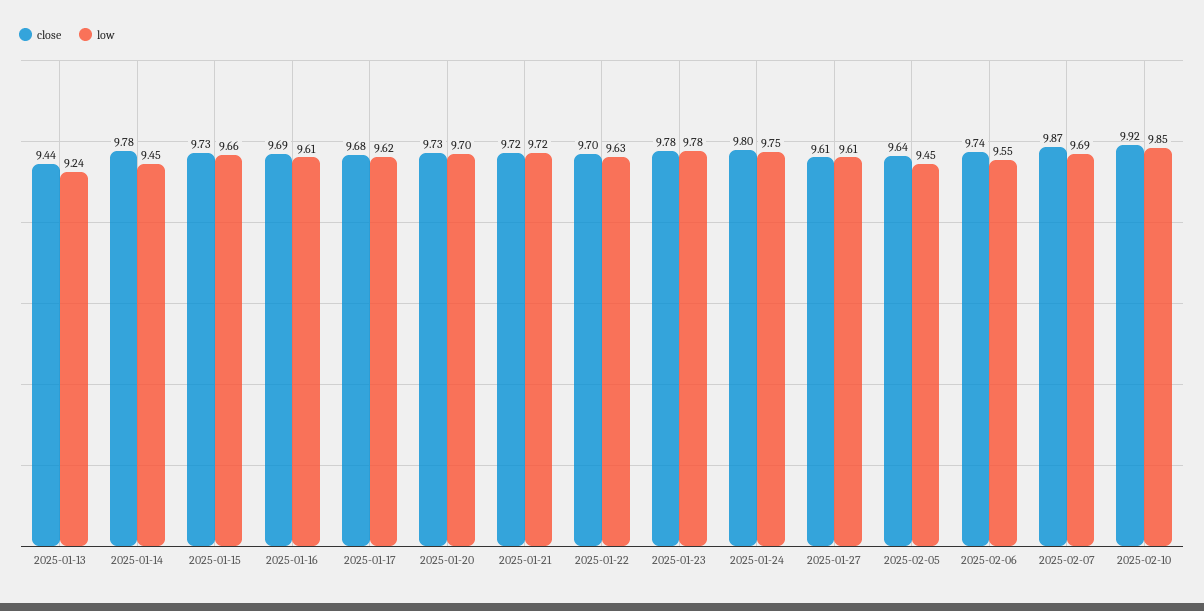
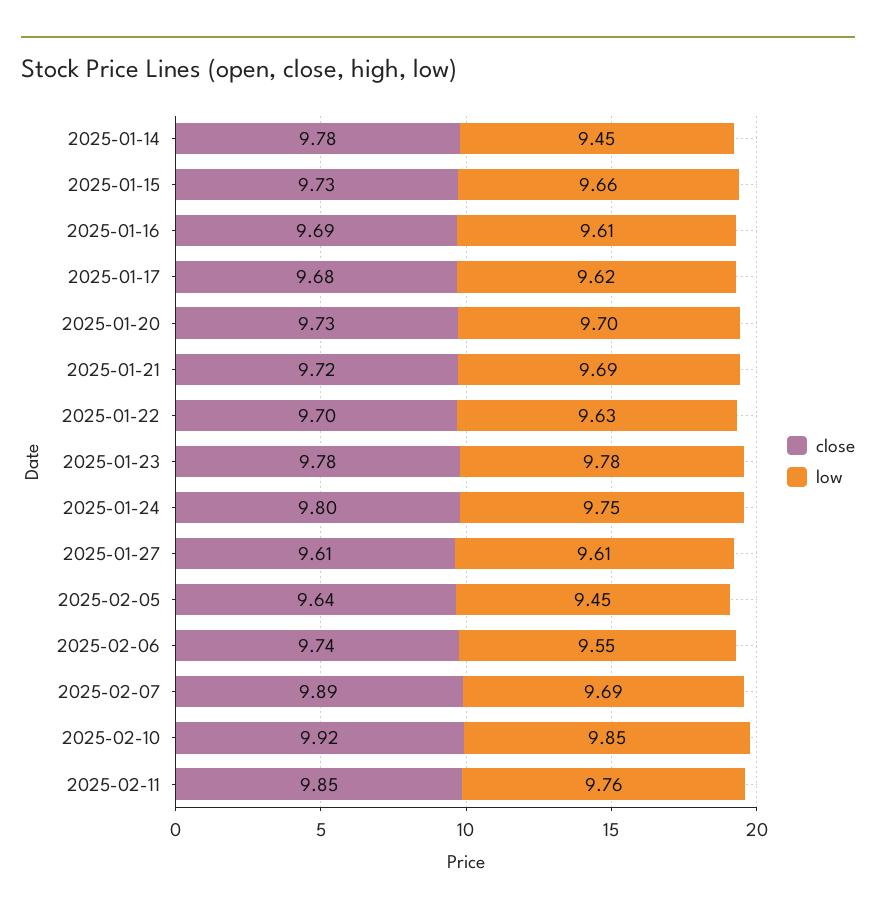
close, 2025-01-13: 9.44 -> none
low, 2025-01-13: 9.24 -> none
low, 2025-01-21: 9.72 -> 9.69
close, 2025-02-07: 9.87 -> 9.89
close, 2025-02-11: none -> 9.85
low, 2025-02-11: none -> 9.76

